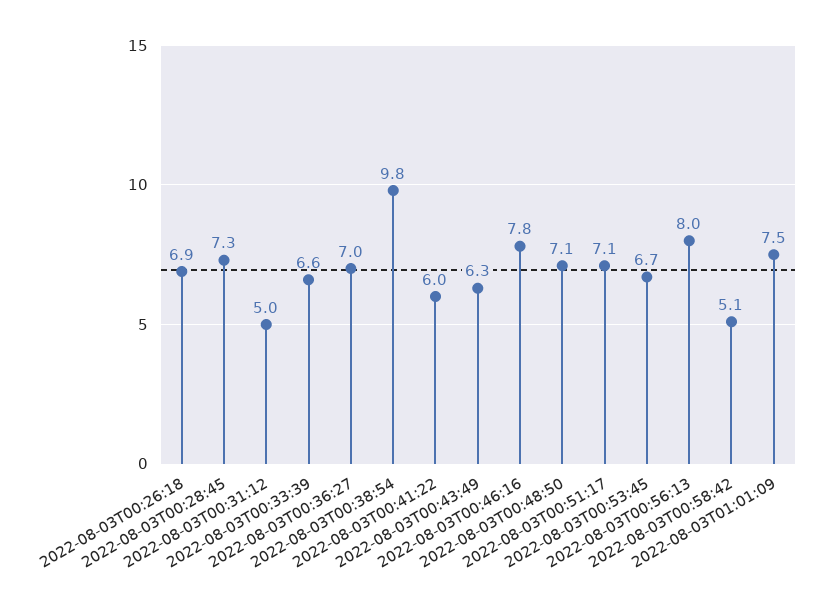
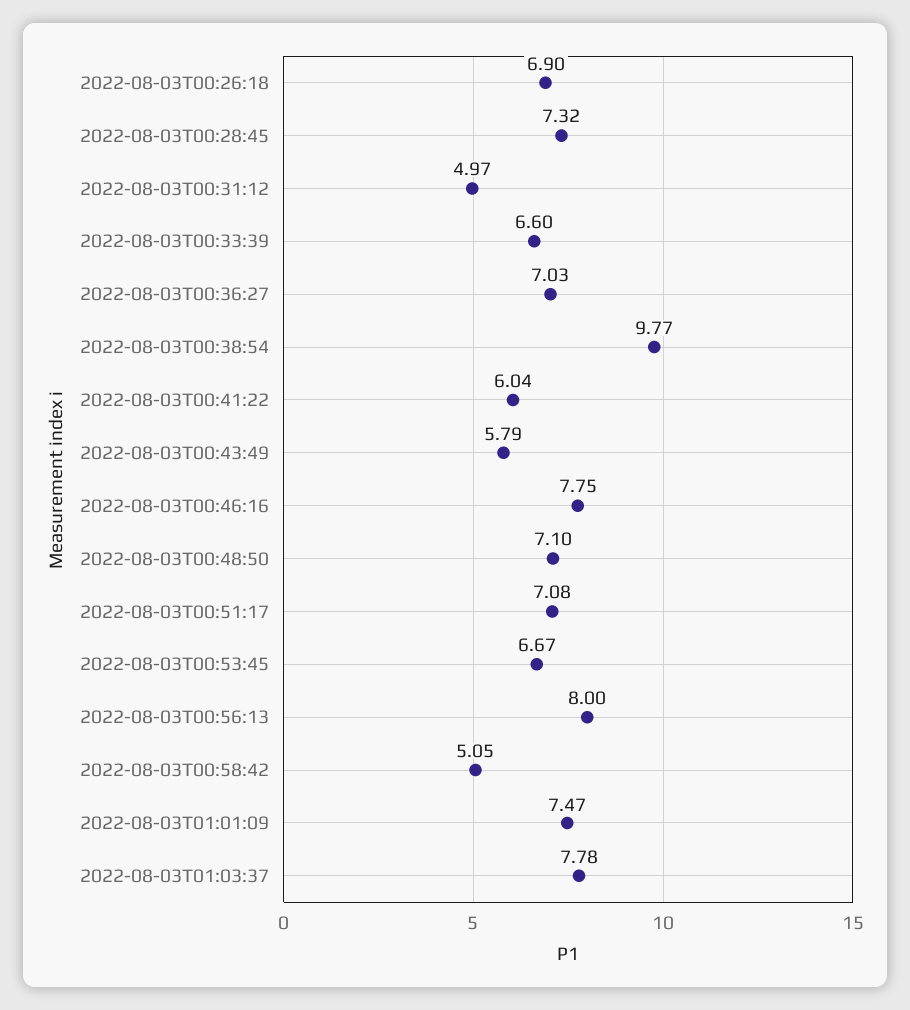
2022-08-03T00:43:49: 6.3 -> 5.79
2022-08-03T01:03:37: none -> 7.78

